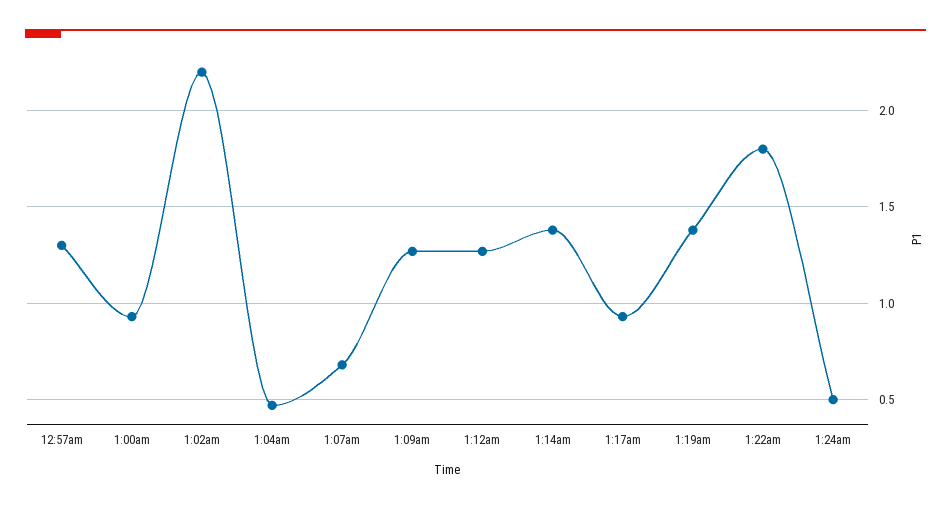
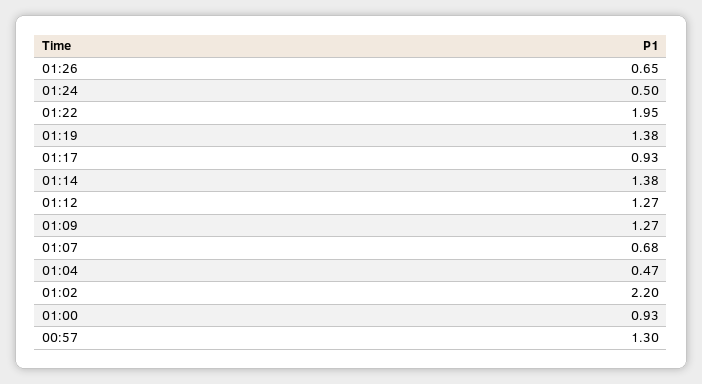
1:22am: 1.8 -> 1.95
01:26: none -> 0.65

